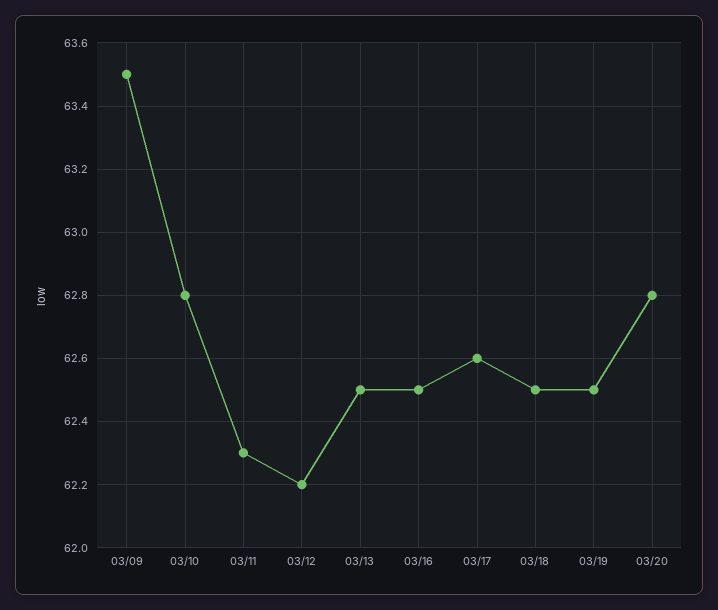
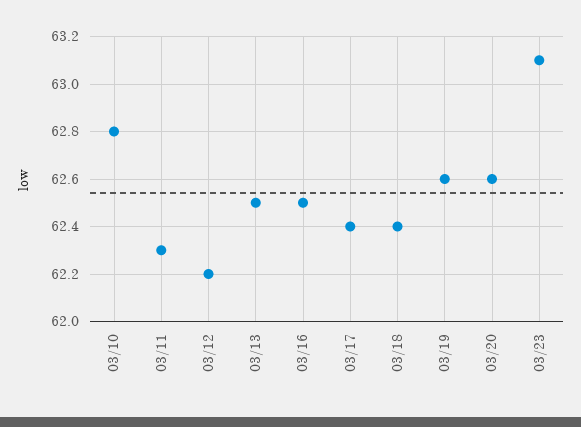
03/09: 63.5 -> none
03/17: 62.6 -> 62.4
03/18: 62.5 -> 62.4
03/19: 62.5 -> 62.6
03/20: 62.8 -> 62.6
03/23: none -> 63.1

